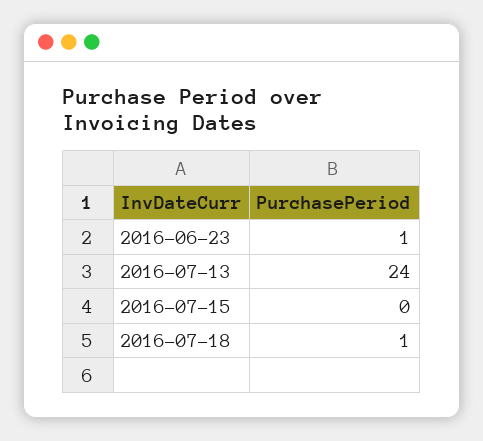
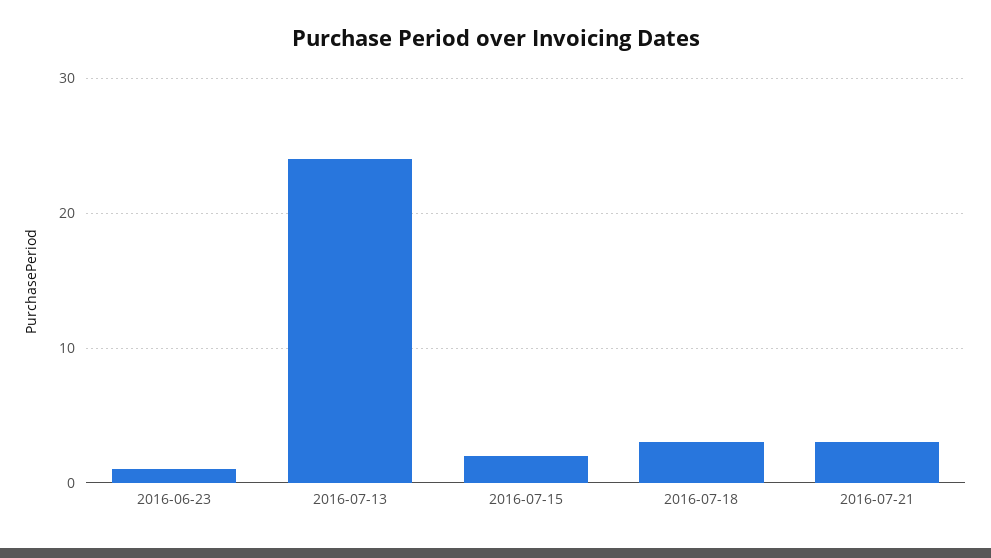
2016-07-15: 0 -> 2
2016-07-18: 1 -> 3
2016-07-21: none -> 3

